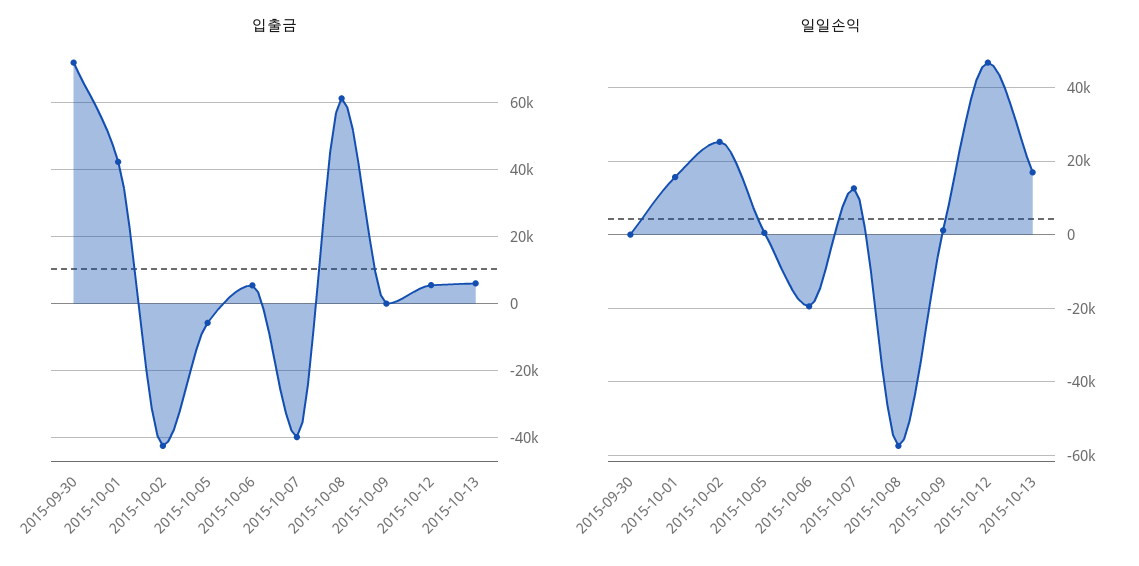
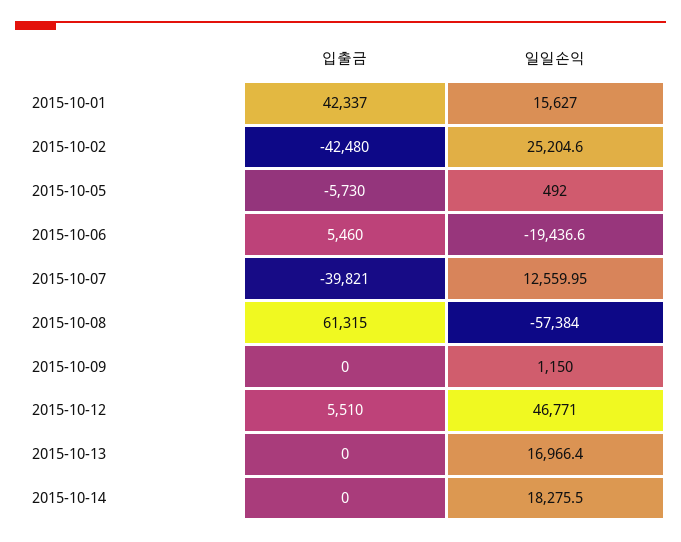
입출금, 2015-09-30: 72000 -> none
입출금, 2015-10-13: 6000 -> 0
일일손익, 2015-09-30: 0 -> none
입출금, 2015-10-14: none -> 0
일일손익, 2015-10-14: none -> 18275.5

